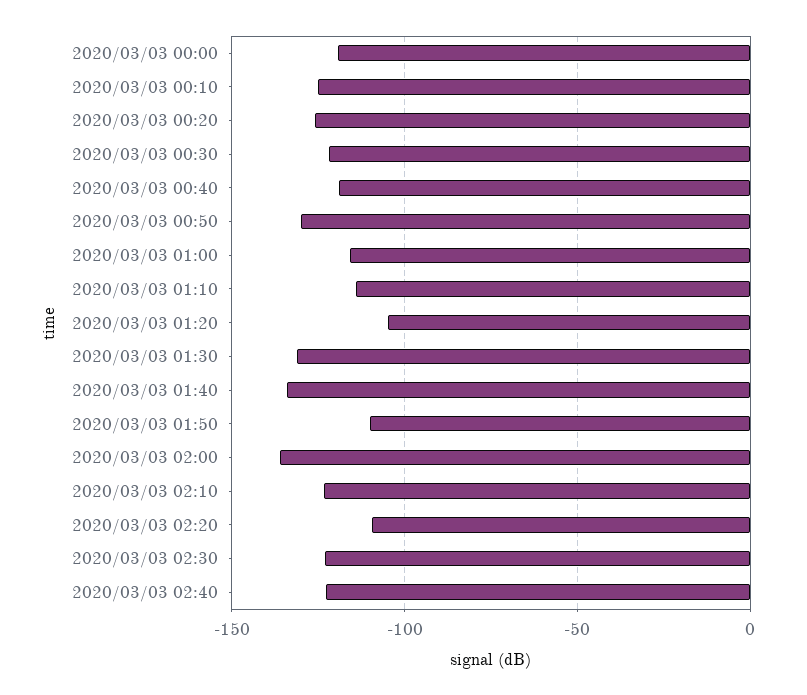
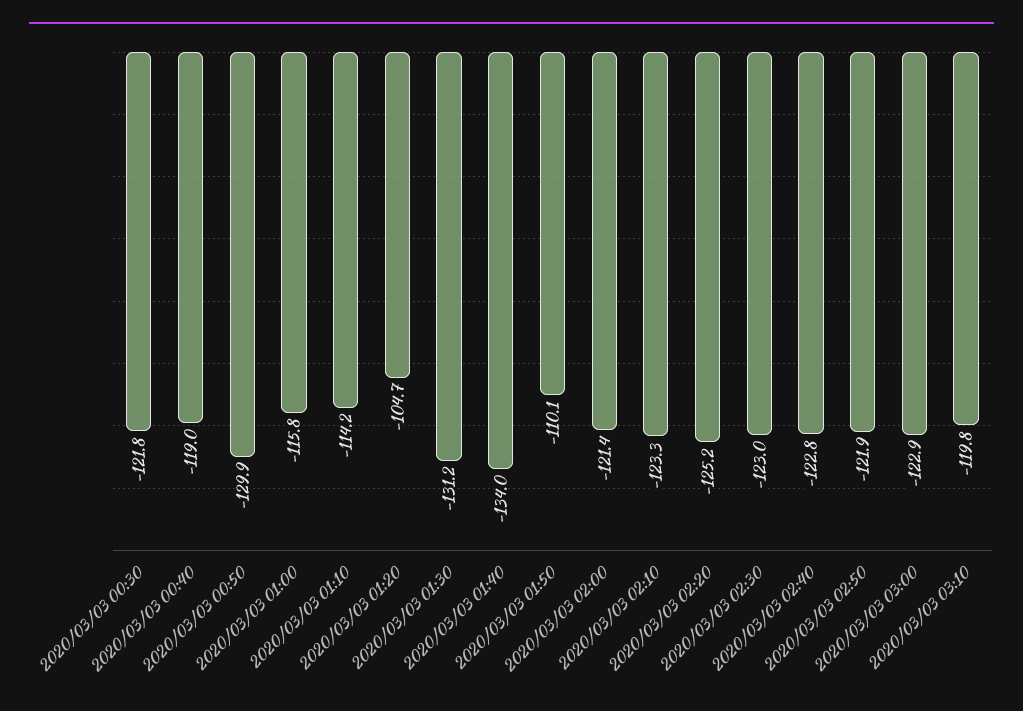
2020/03/03 00:00: -120 -> none
2020/03/03 00:10: -125 -> none
2020/03/03 00:20: -125 -> none
2020/03/03 02:00: -135 -> -121.4
2020/03/03 02:20: -110 -> -125.2
2020/03/03 02:50: none -> -121.9
2020/03/03 03:00: none -> -122.9
2020/03/03 03:10: none -> -119.8

